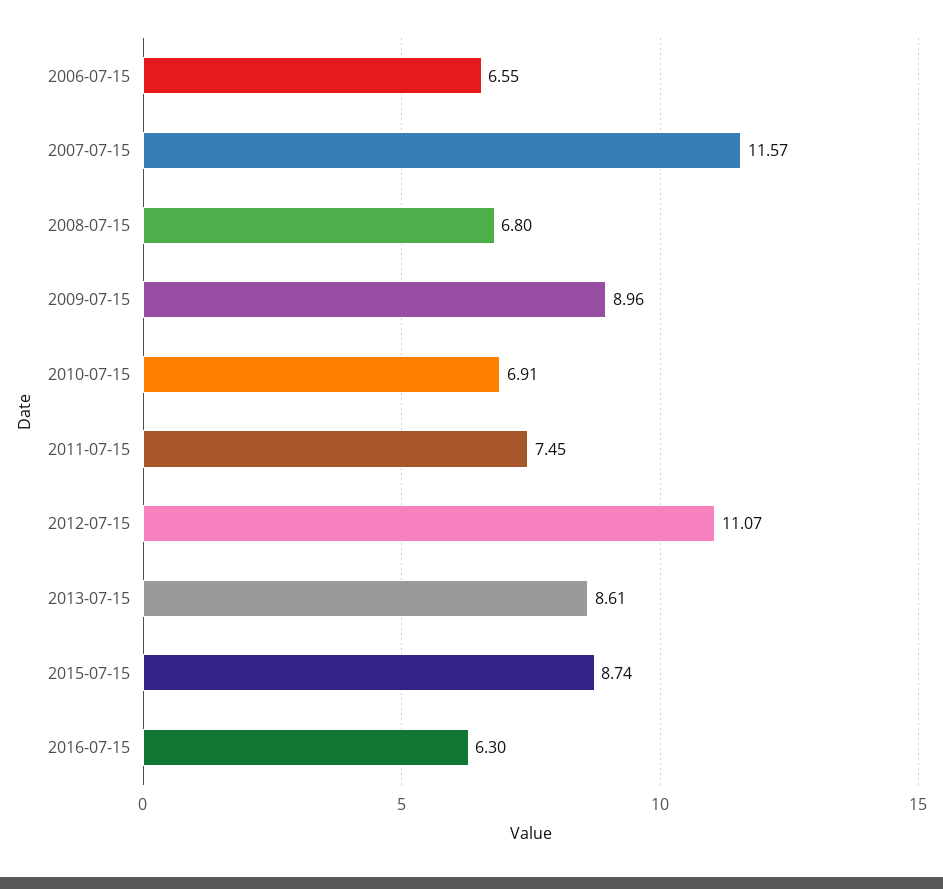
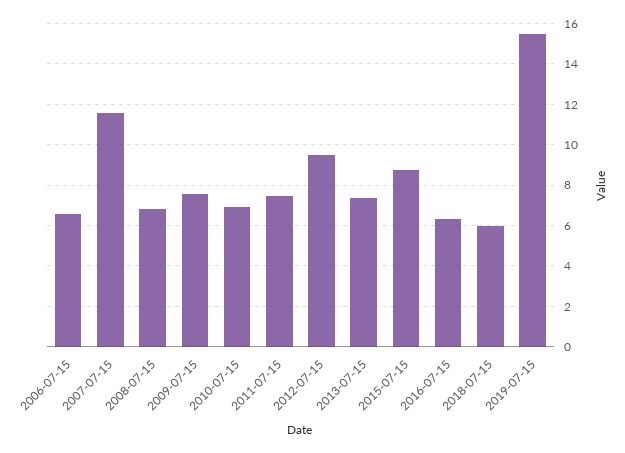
2009-07-15: 8.96 -> 7.5
2012-07-15: 11.07 -> 9.5
2013-07-15: 8.61 -> 7.5
2018-07-15: none -> 6
2019-07-15: none -> 15.5

